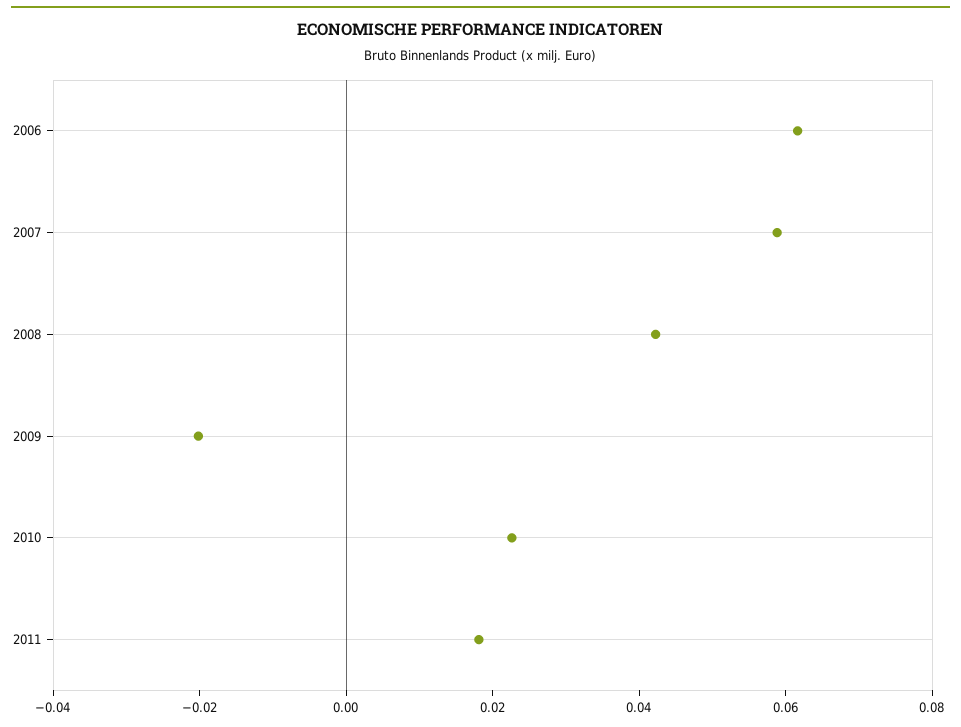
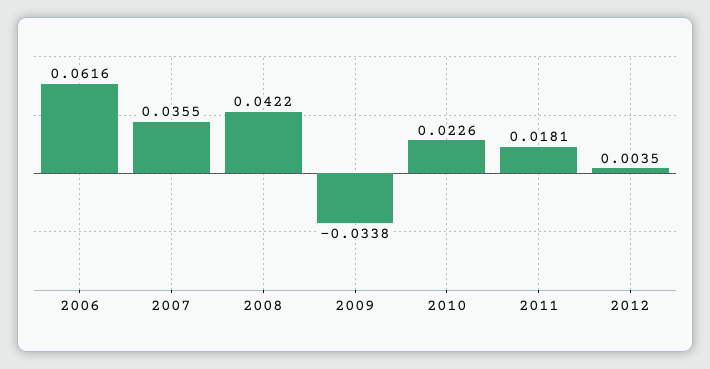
2007: 0.06 -> 0.0355
2009: -0.02 -> -0.0338
2012: none -> 0.0035

